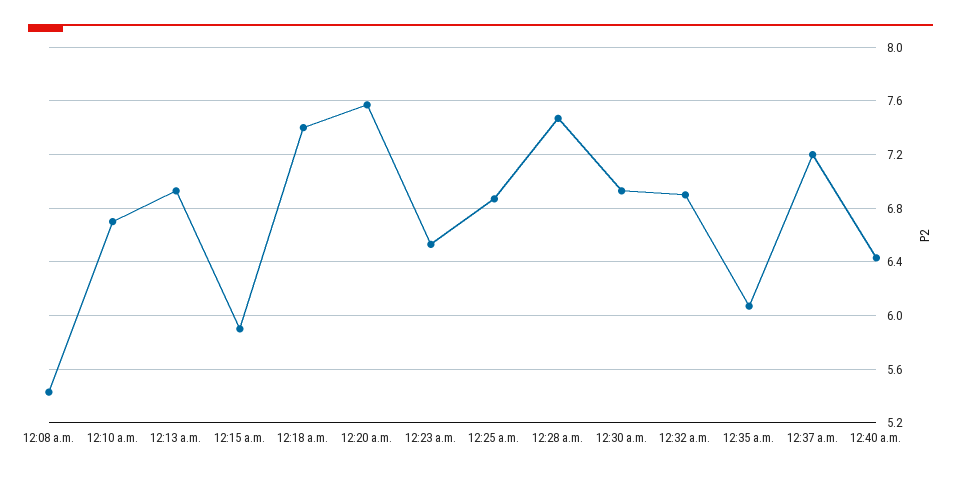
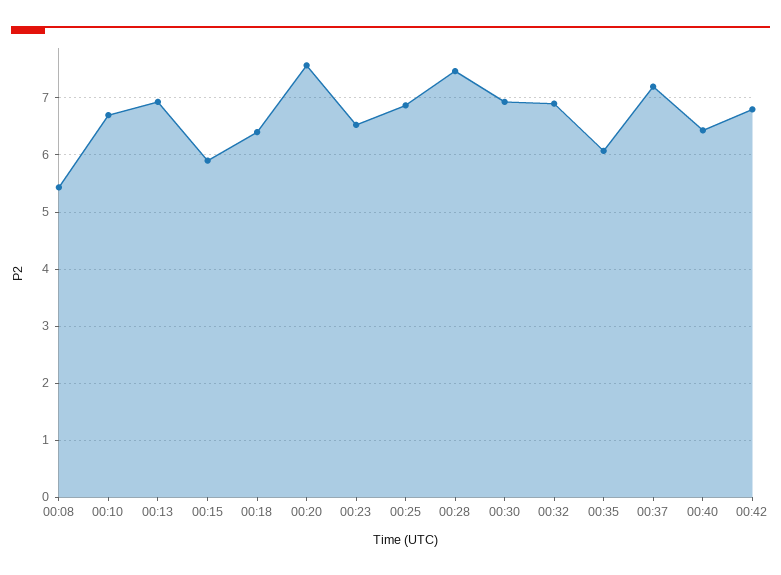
12:18 a.m.: 7.4 -> 6.4
00:42: none -> 6.8

